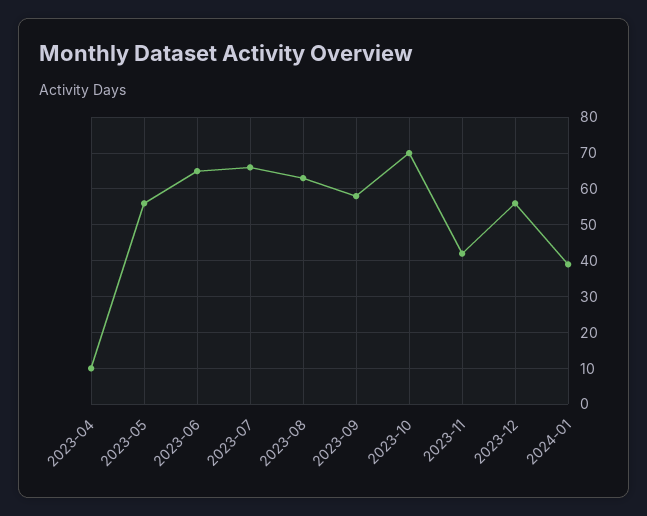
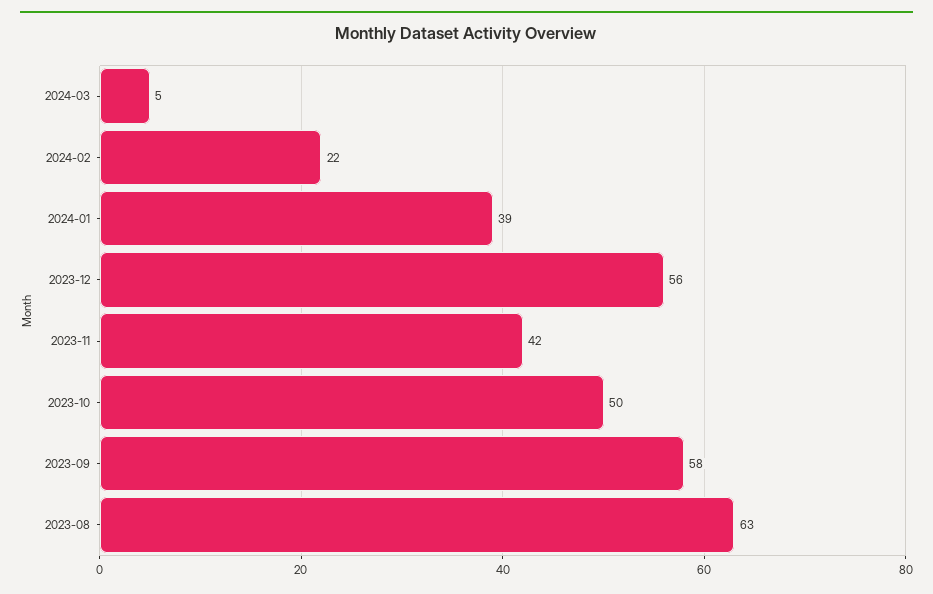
2023-04: 10 -> none
2023-05: 55 -> none
2023-06: 65 -> none
2023-07: 65 -> none
2023-10: 70 -> 50
2024-03: none -> 5
2024-02: none -> 22

